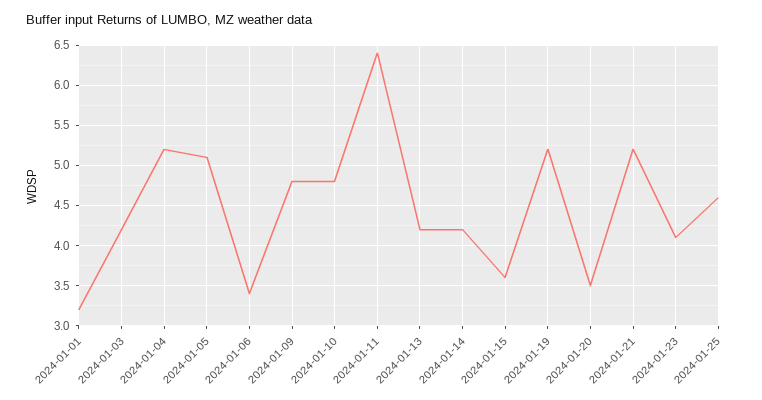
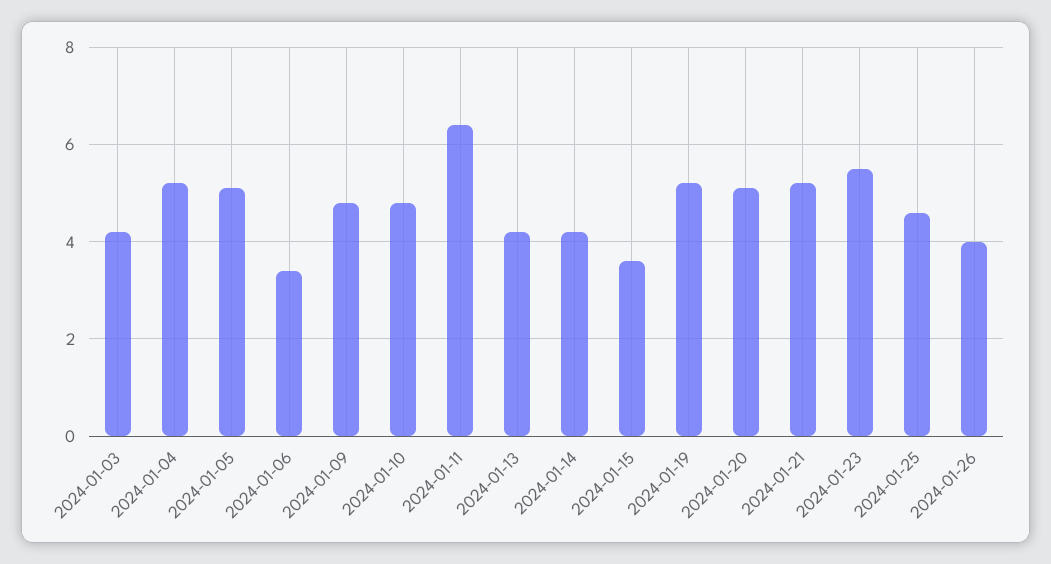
2024-01-01: 3.2 -> none
2024-01-20: 3.5 -> 5
2024-01-23: 4.1 -> 5.5
2024-01-26: none -> 4

